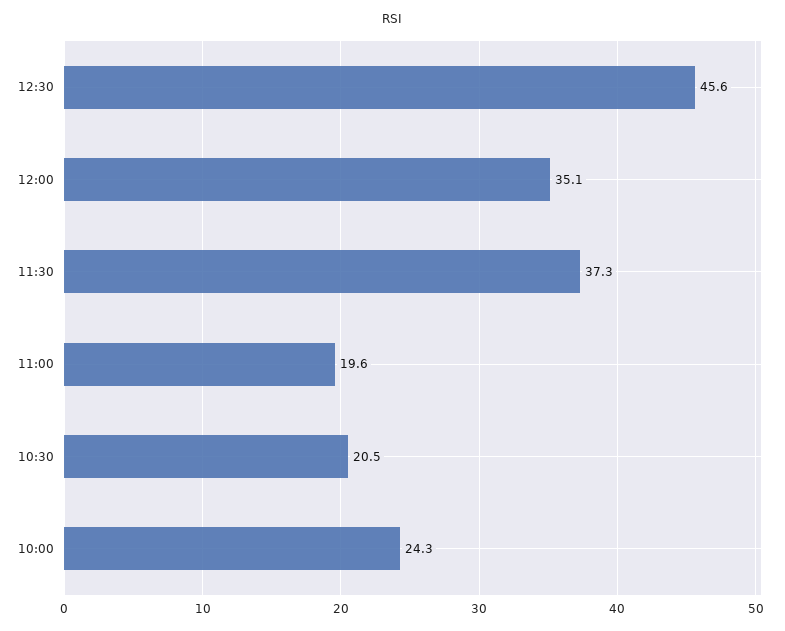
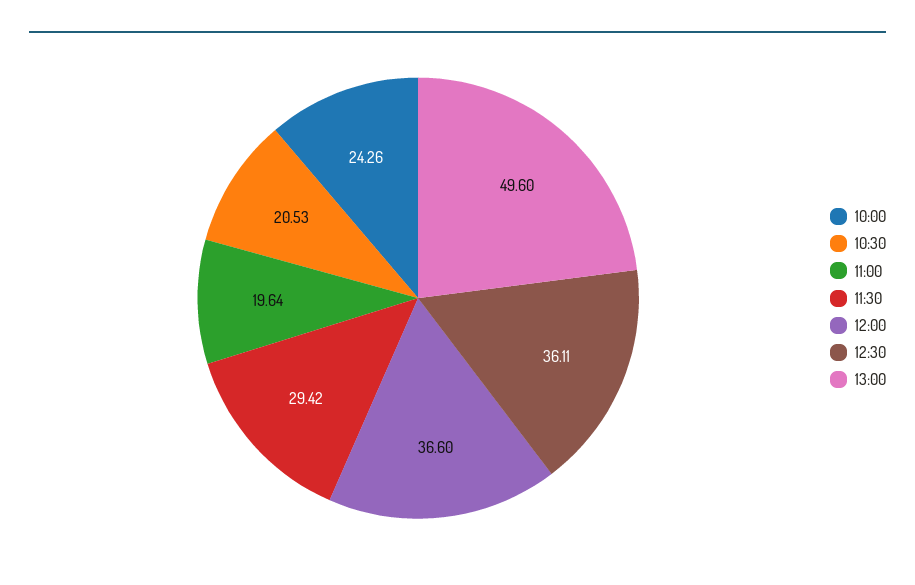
12:30: 45.6 -> 36.11
12:00: 35.1 -> 36.6
11:30: 37.3 -> 29.42
13:00: none -> 49.6

